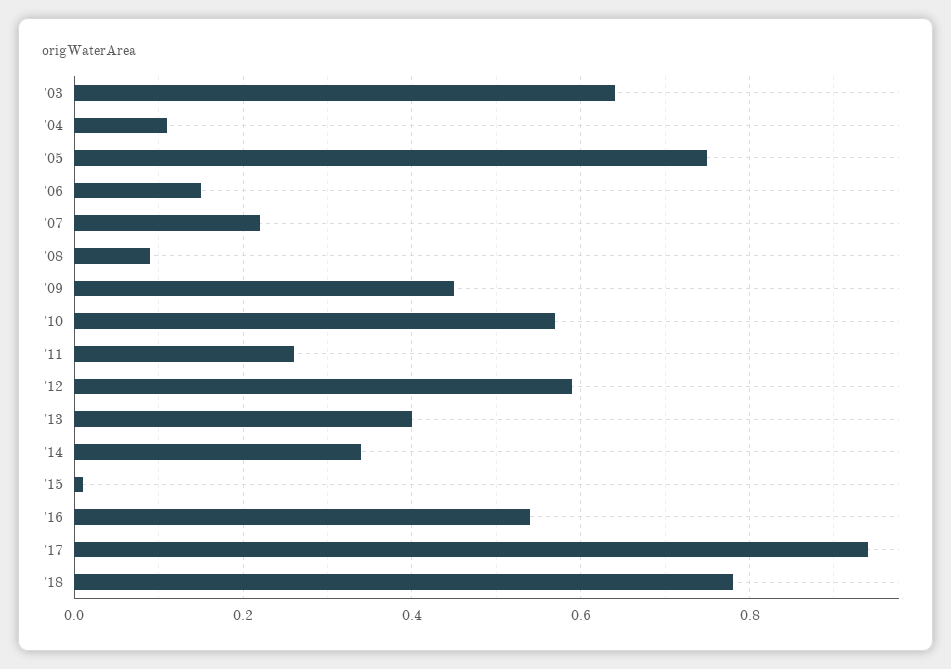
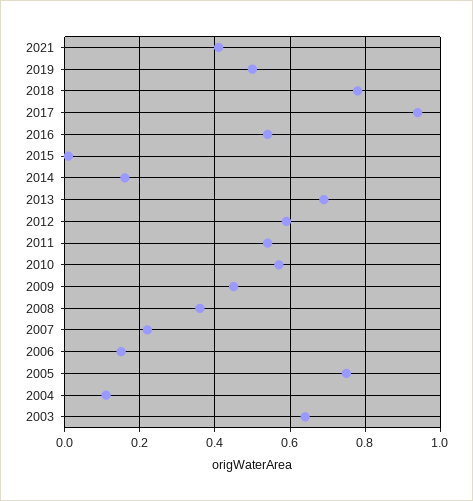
'08: 0.1 -> 0.35
'11: 0.25 -> 0.55
'13: 0.4 -> 0.7
'14: 0.35 -> 0.15
2021: none -> 0.4
2019: none -> 0.5

